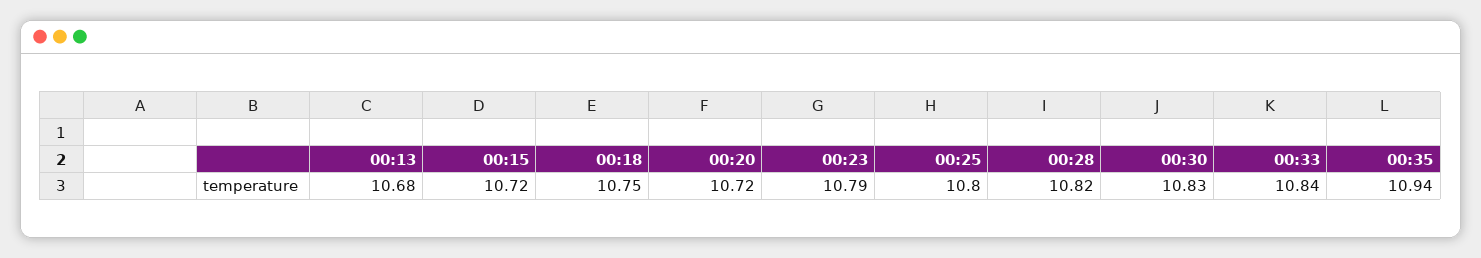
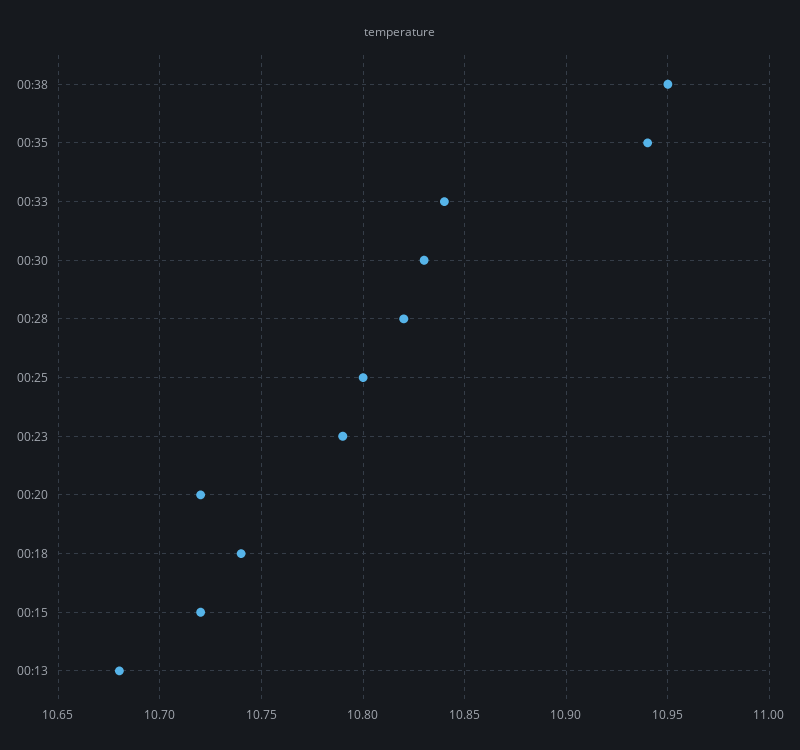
00:18: 10.75 -> 10.74
00:38: none -> 10.95

